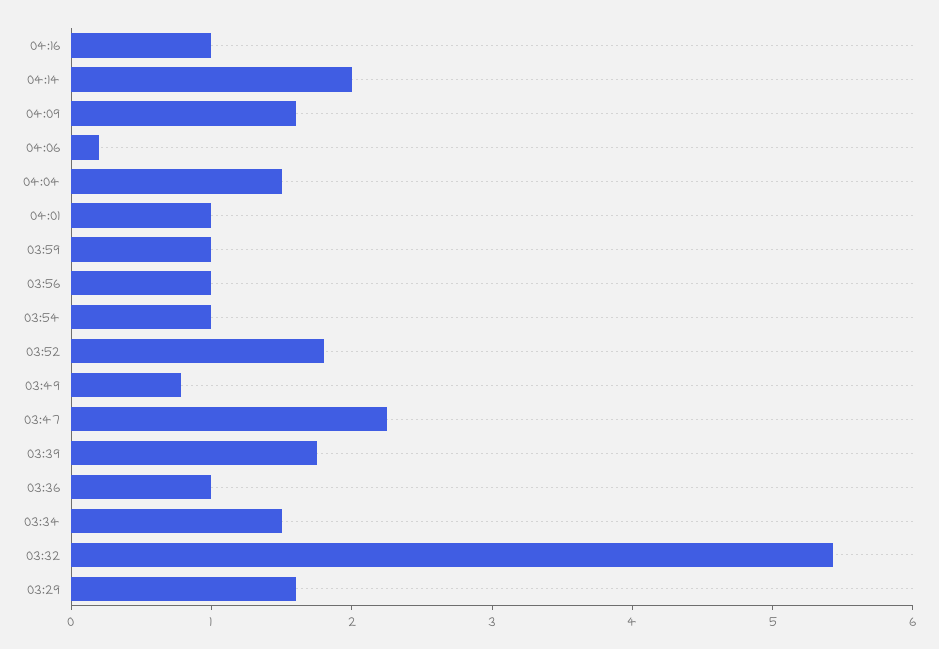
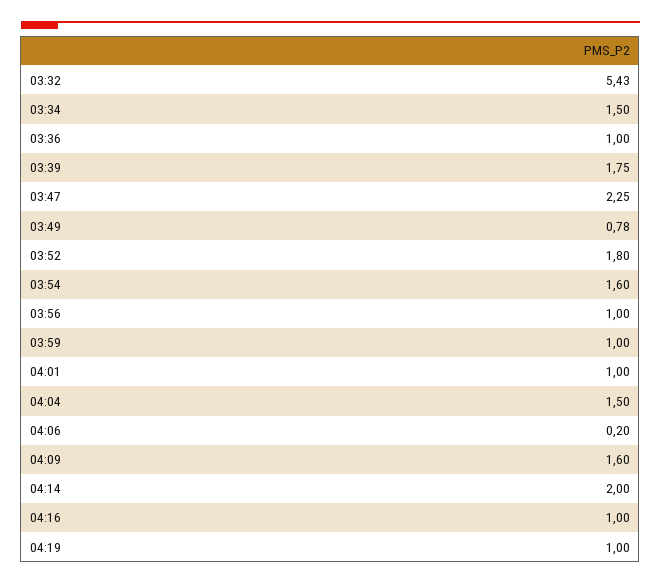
03:54: 1 -> 1.6
03:29: 1.6 -> none
04:19: none -> 1

